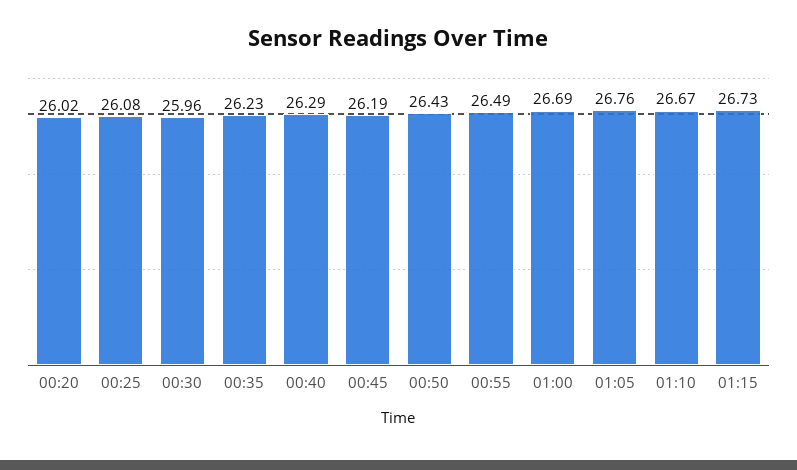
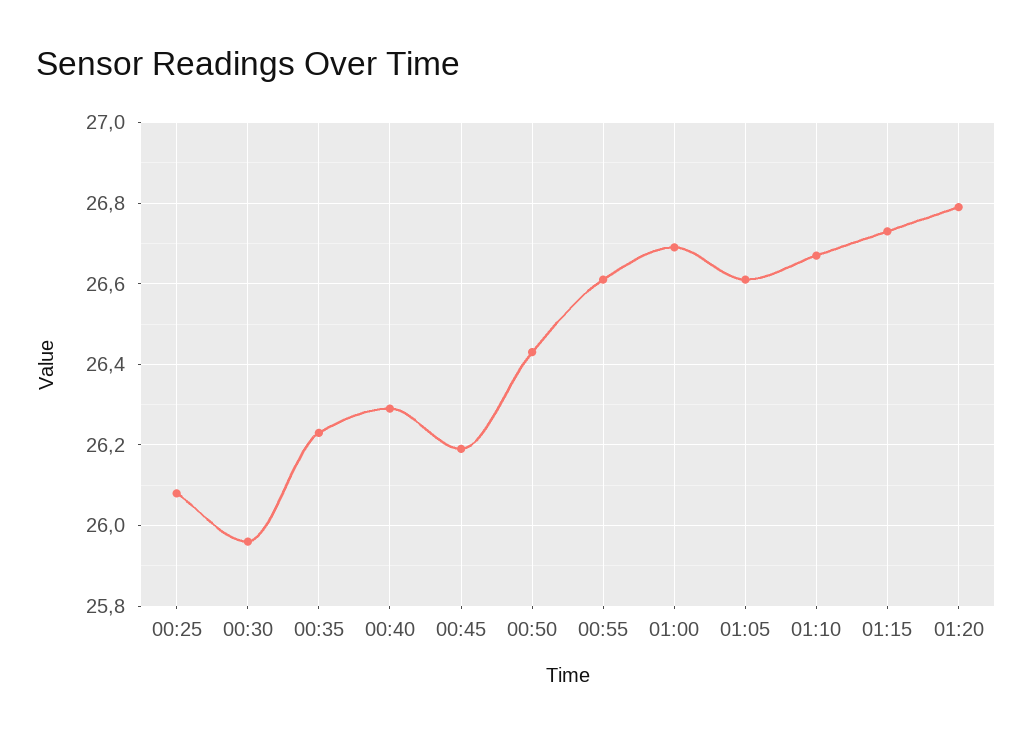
00:20: 26.02 -> none
00:55: 26.49 -> 26.6
01:05: 26.76 -> 26.6
01:20: none -> 26.8

